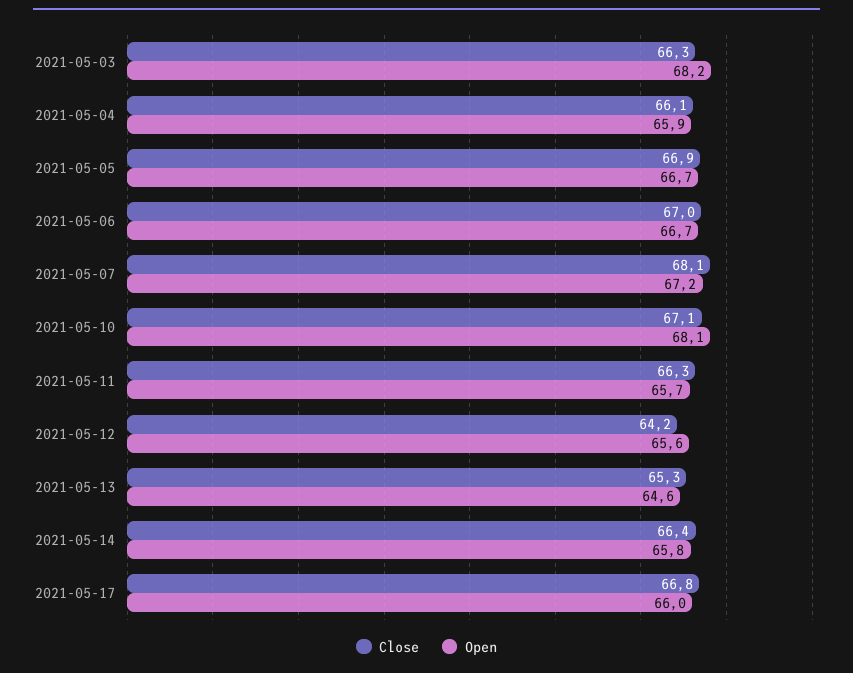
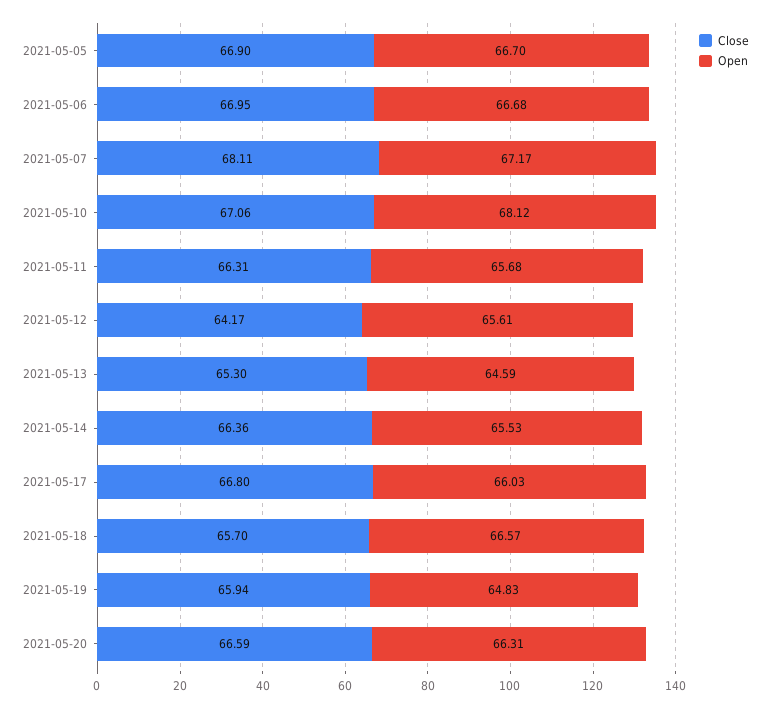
Close, 2021-05-03: 66.3 -> none
Open, 2021-05-03: 68.2 -> none
Close, 2021-05-04: 66.1 -> none
Open, 2021-05-04: 65.9 -> none
Open, 2021-05-14: 65.8 -> 65.53
Close, 2021-05-18: none -> 65.7
Open, 2021-05-18: none -> 66.57
Close, 2021-05-19: none -> 65.94
Open, 2021-05-19: none -> 64.83
Close, 2021-05-20: none -> 66.59
Open, 2021-05-20: none -> 66.31

